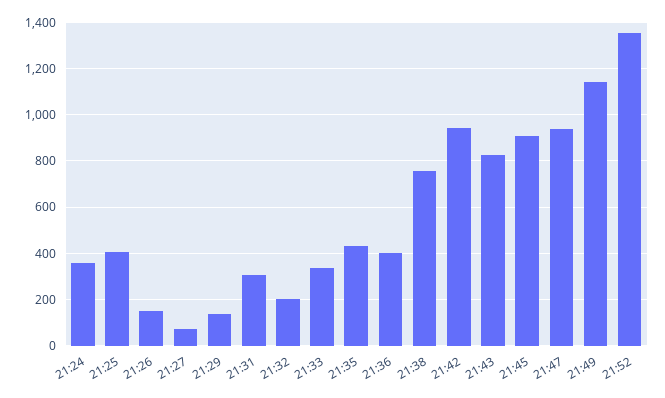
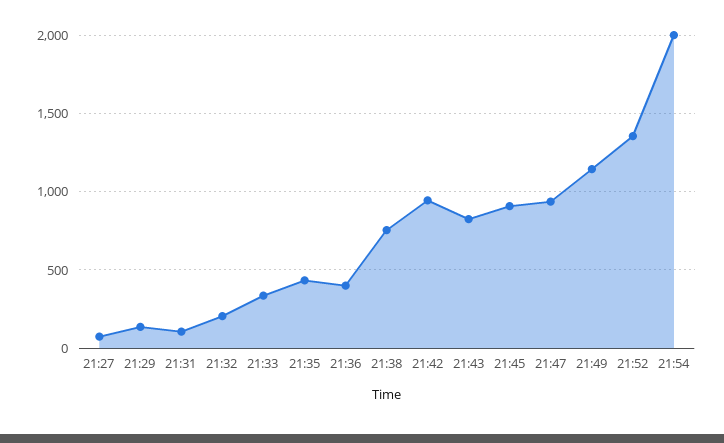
21:24: 350 -> none
21:25: 400 -> none
21:26: 150 -> none
21:31: 300 -> 100
21:54: none -> 2000

